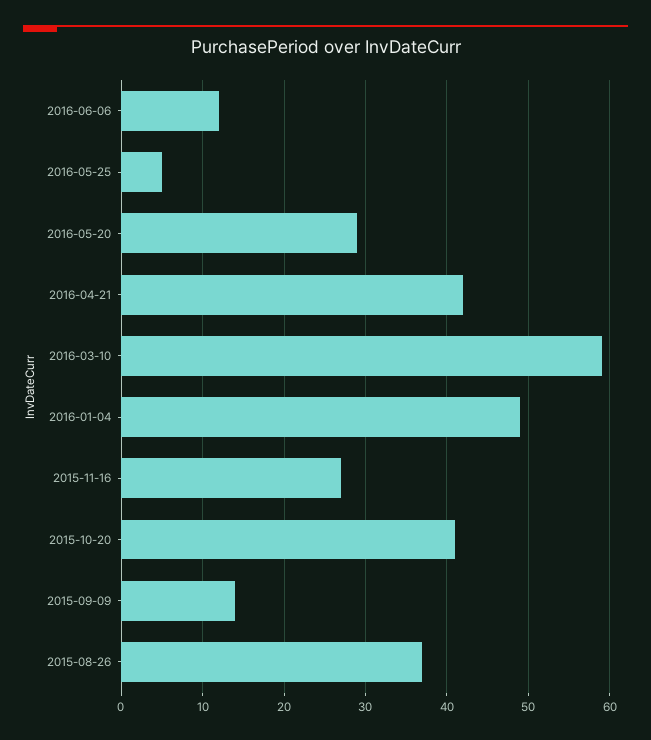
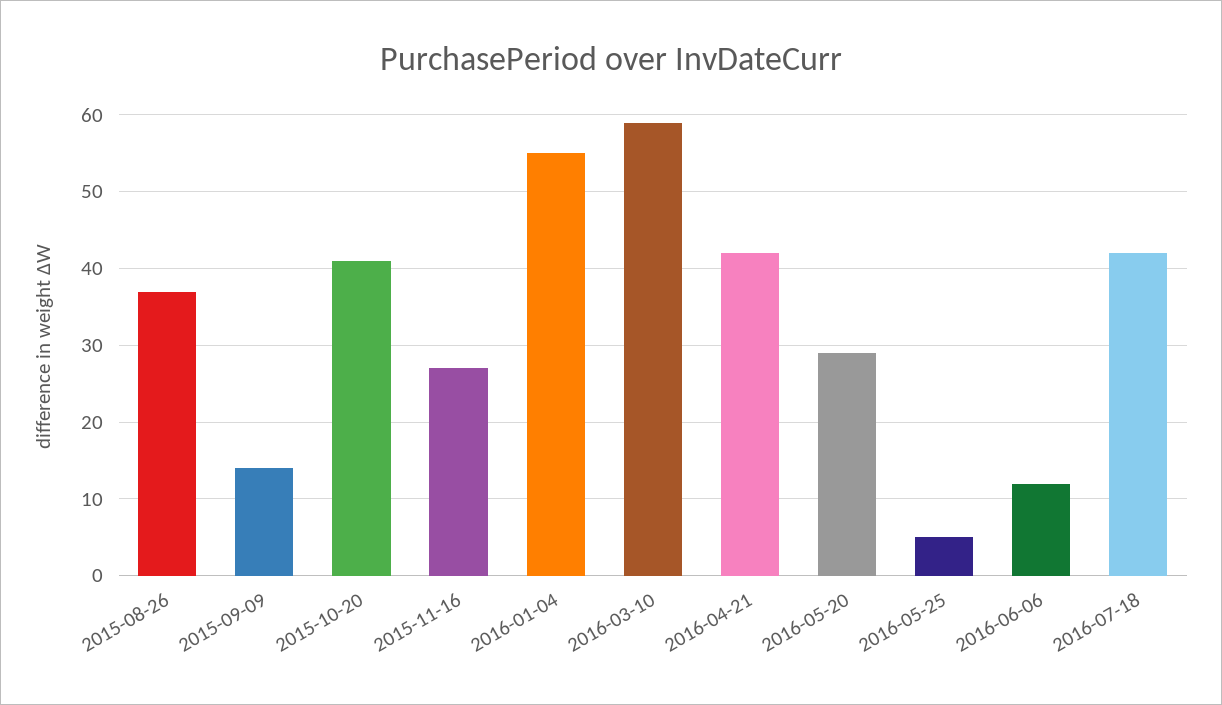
2016-01-04: 49 -> 55
2016-07-18: none -> 42

